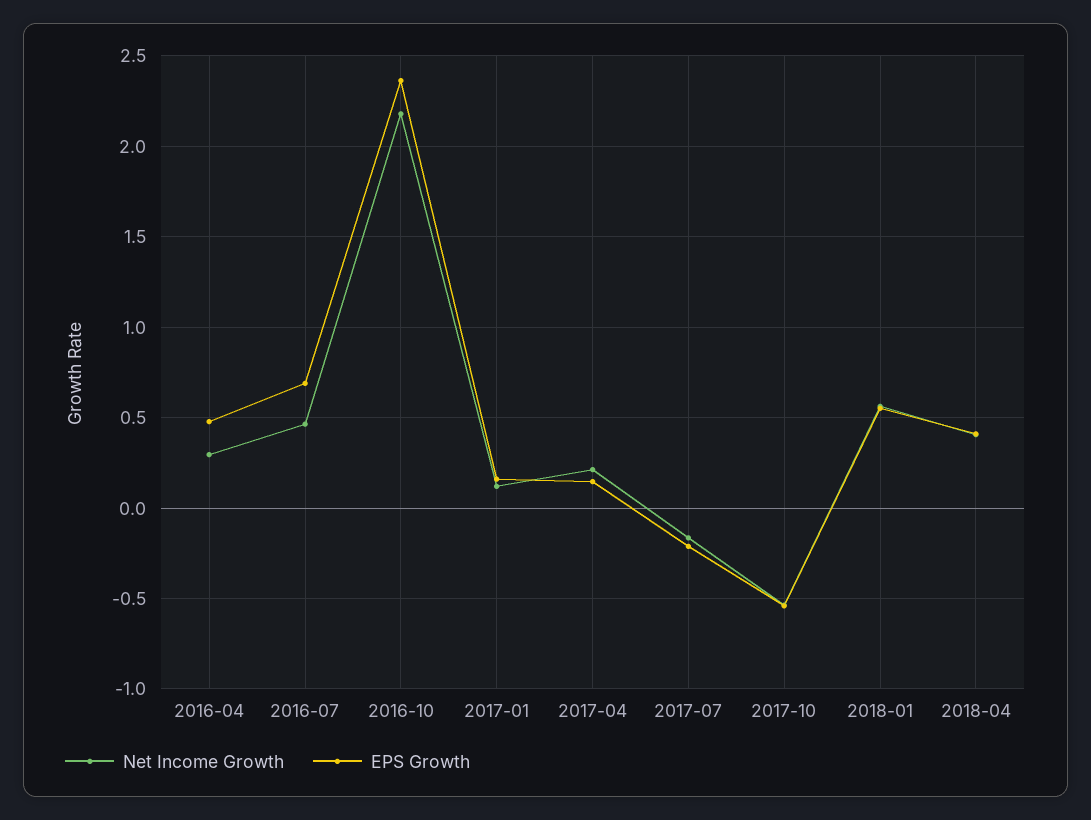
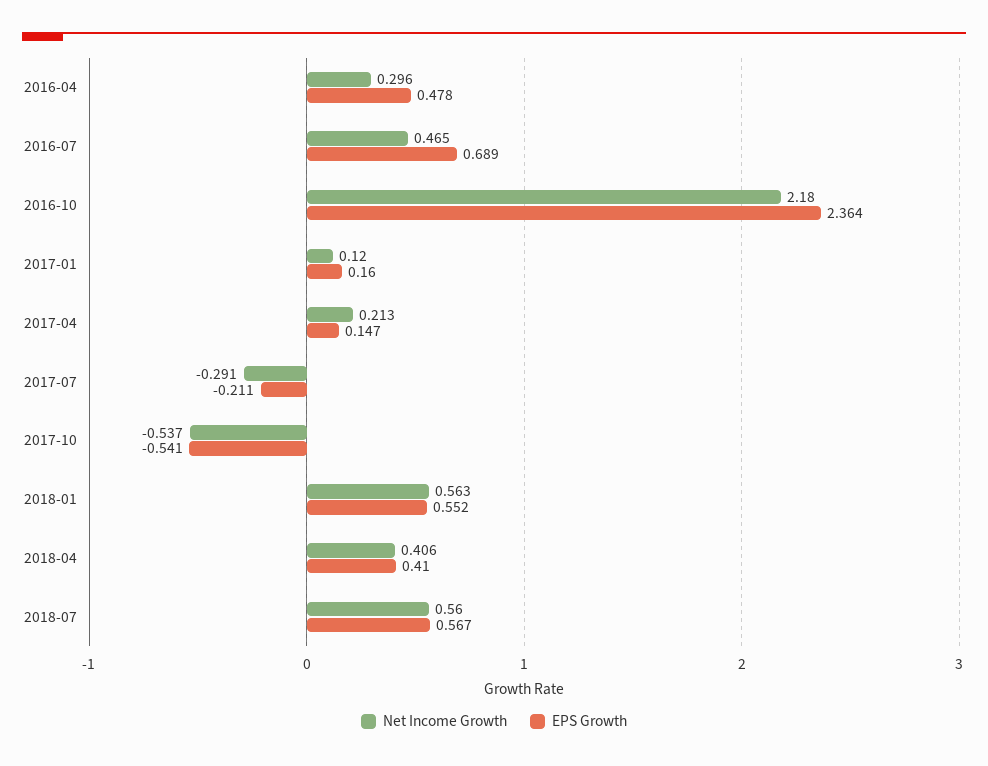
Net Income Growth, 2017-07: -0.15 -> -0.291
Net Income Growth, 2018-07: none -> 0.56
EPS Growth, 2018-07: none -> 0.567

